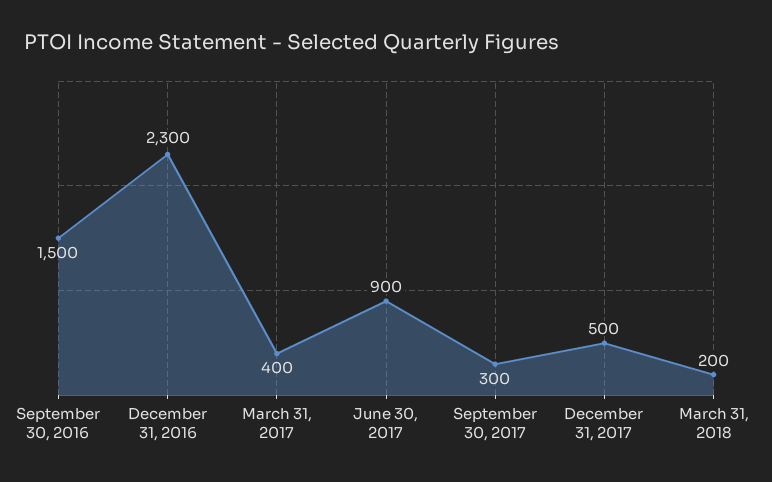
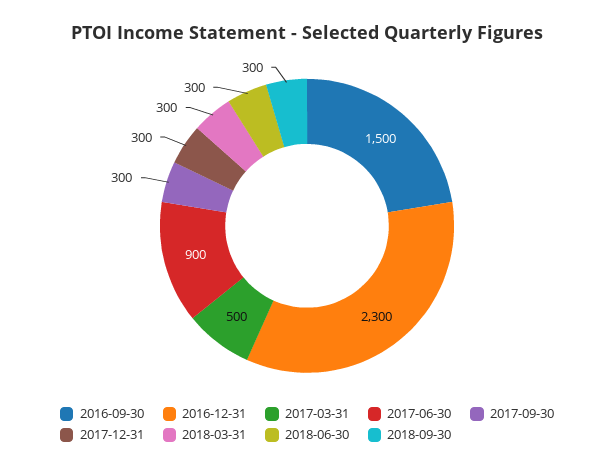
March 31, 2017: 400 -> 500
December 31, 2017: 500 -> 300
March 31, 2018: 200 -> 300
2018-06-30: none -> 300
2018-09-30: none -> 300

